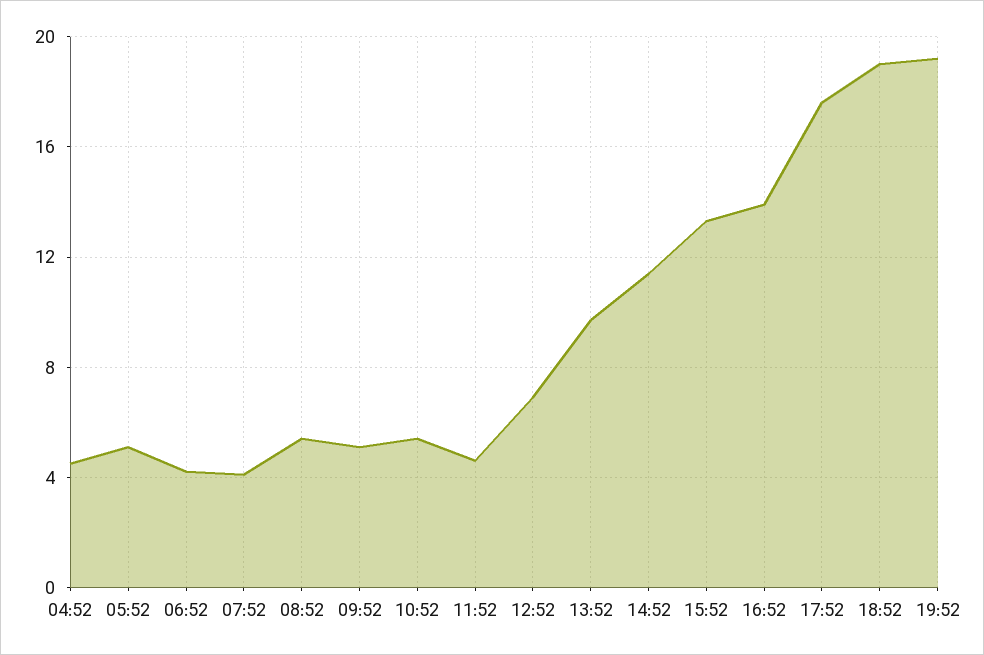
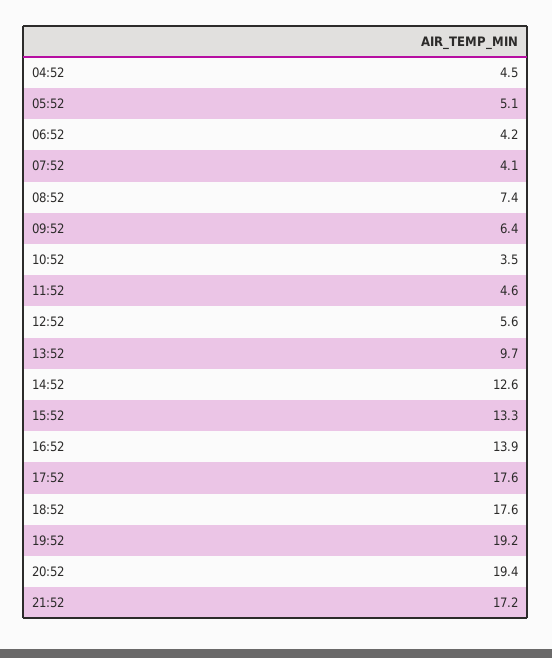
08:52: 5.5 -> 7.4
09:52: 5 -> 6.4
10:52: 5.5 -> 3.5
12:52: 7 -> 5.6
14:52: 11.5 -> 12.6
18:52: 19 -> 17.6
20:52: none -> 19.4
21:52: none -> 17.2

